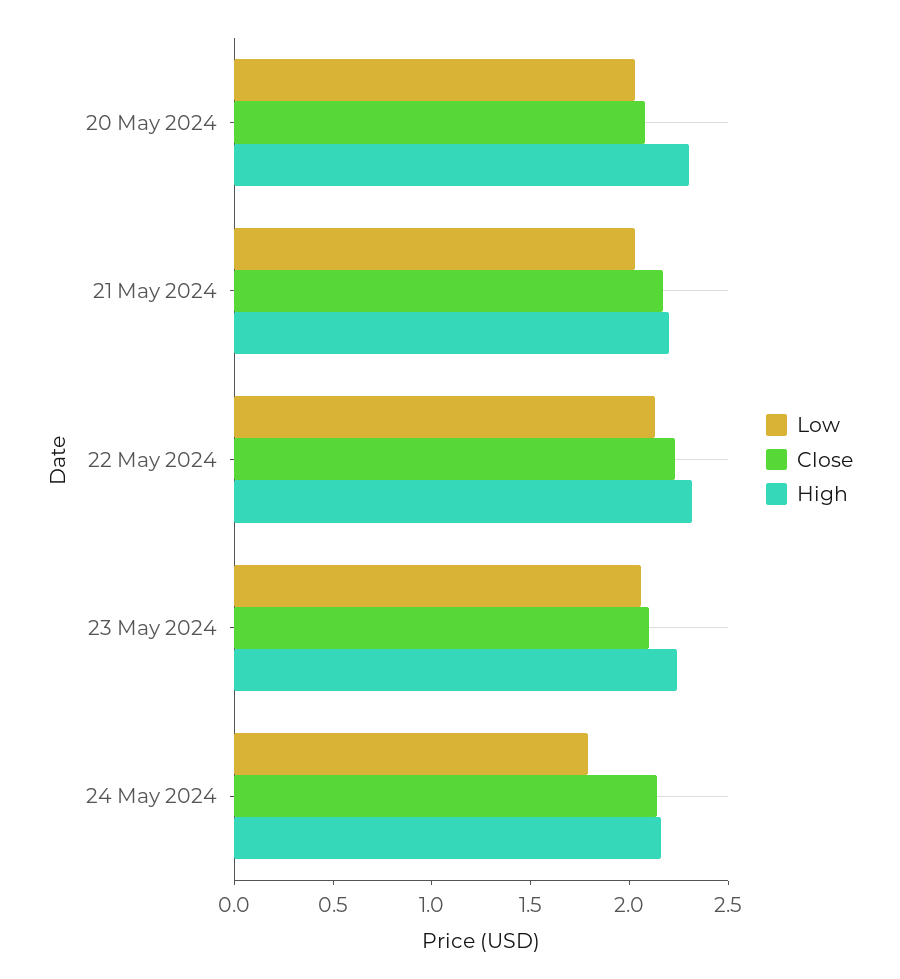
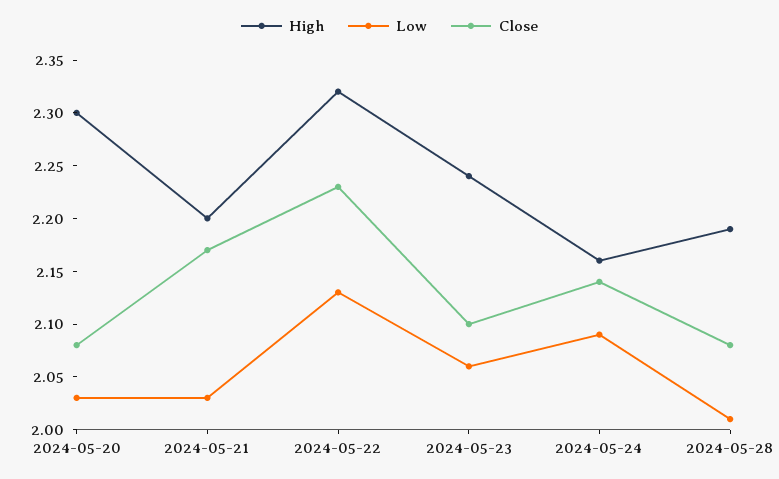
Low, 24 May 2024: 1.8 -> 2.09
High, 2024-05-28: none -> 2.19
Low, 2024-05-28: none -> 2.01
Close, 2024-05-28: none -> 2.08

